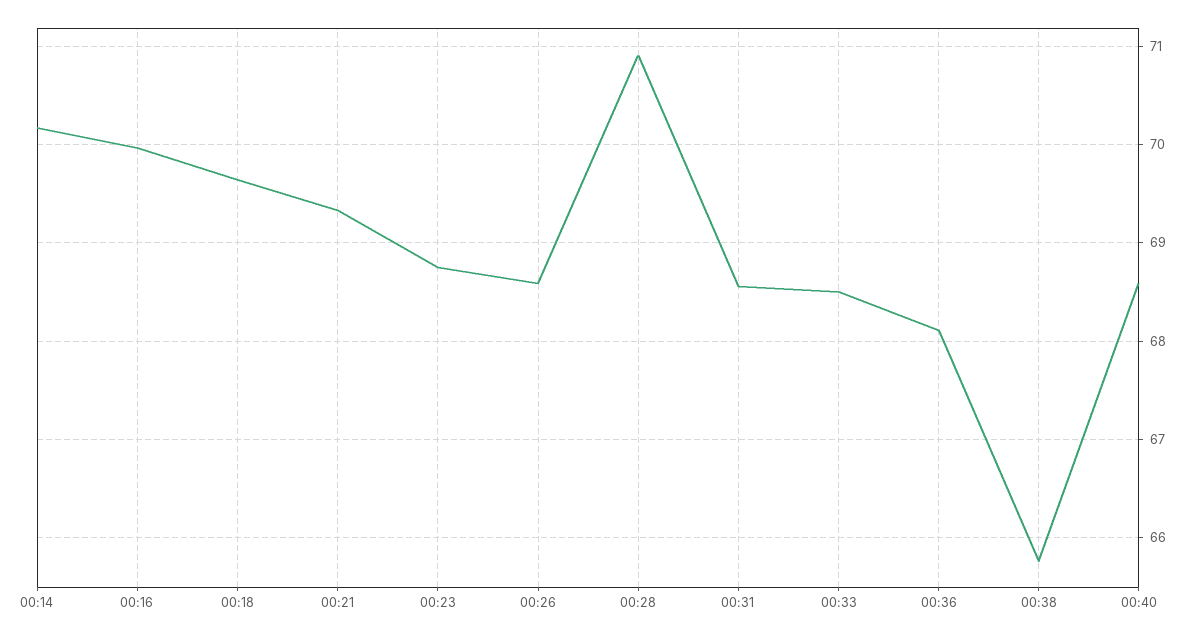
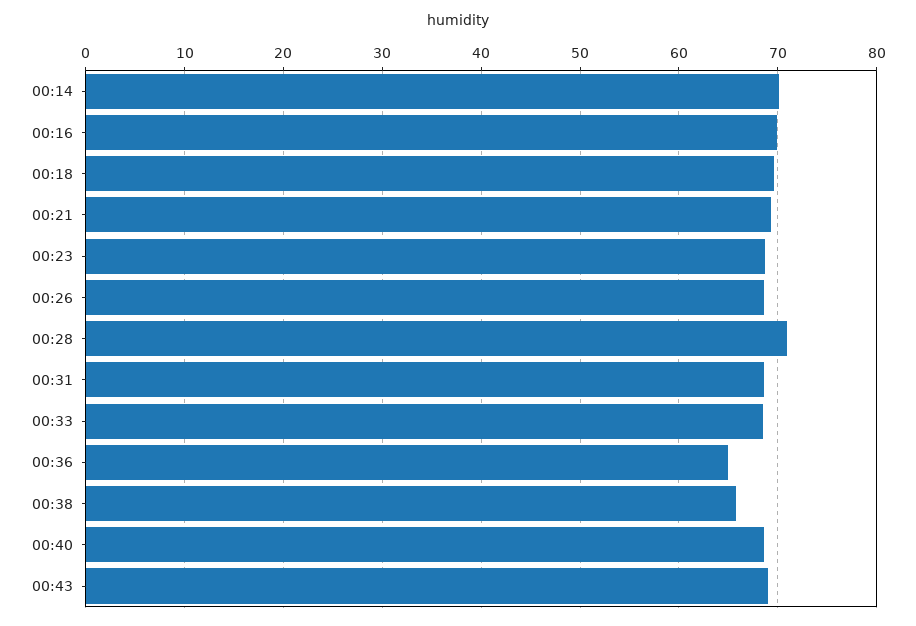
00:36: 68.1 -> 65
00:43: none -> 69

